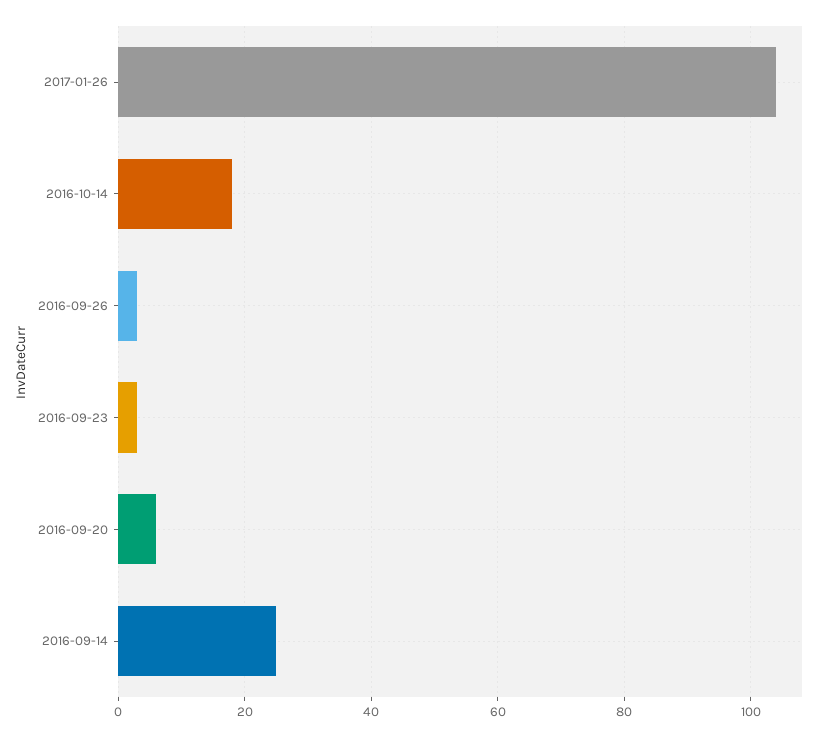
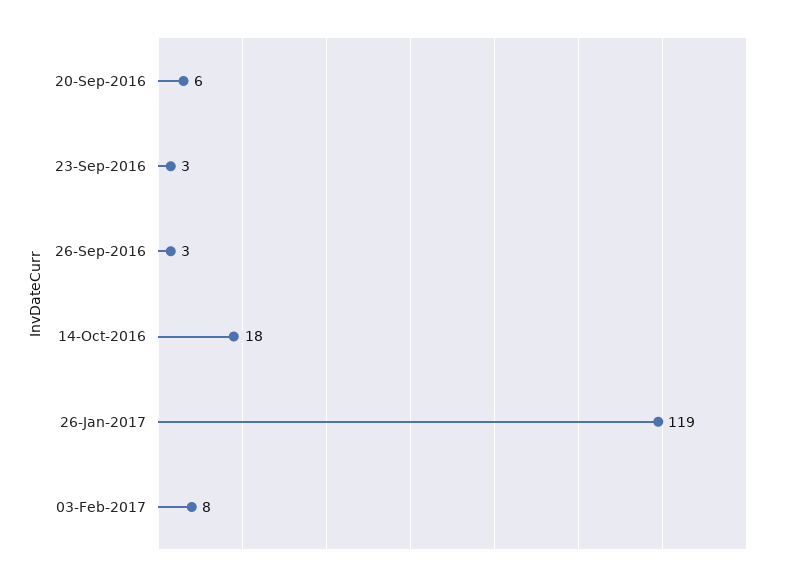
2017-01-26: 105 -> 119
2016-09-14: 25 -> none
03-Feb-2017: none -> 8

